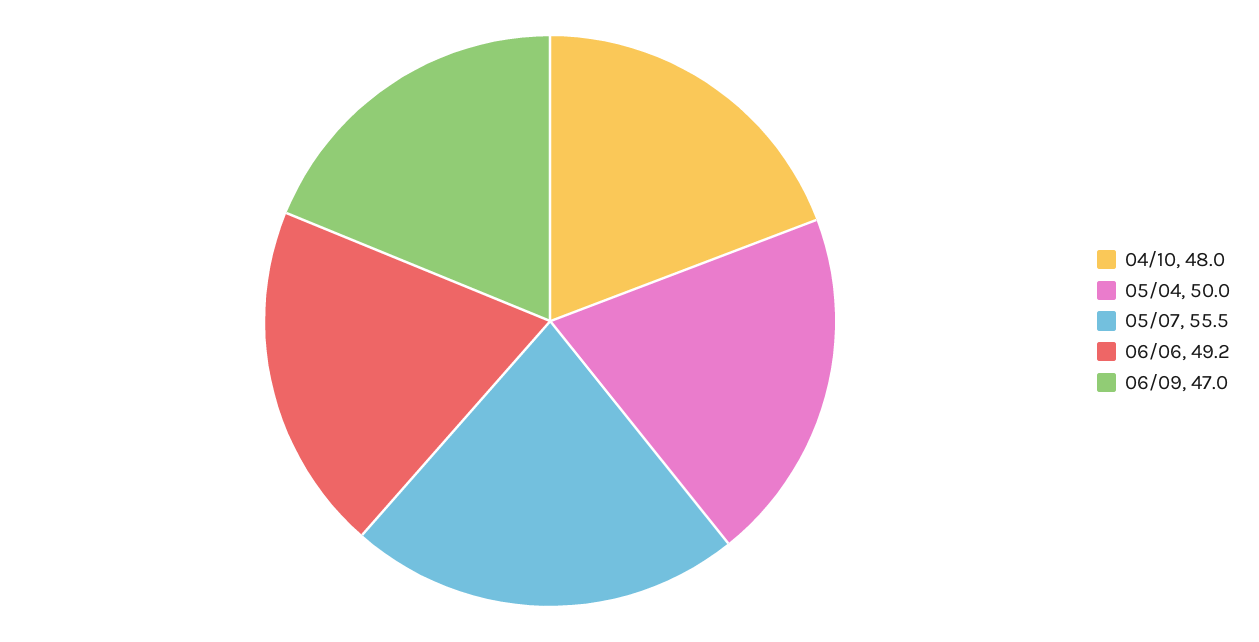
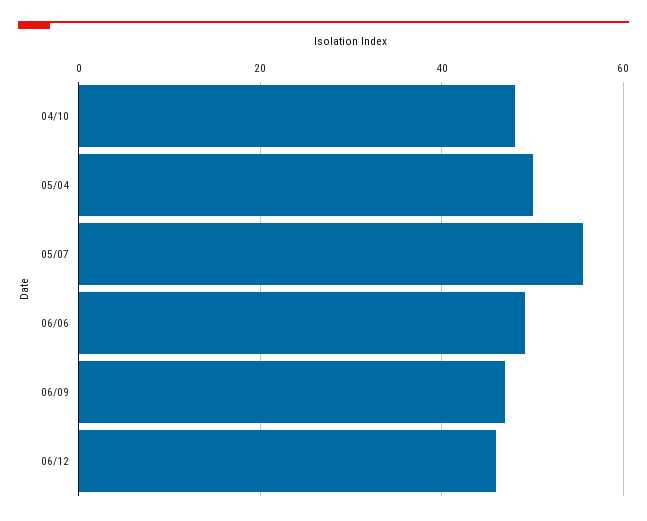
06/12: none -> 46

